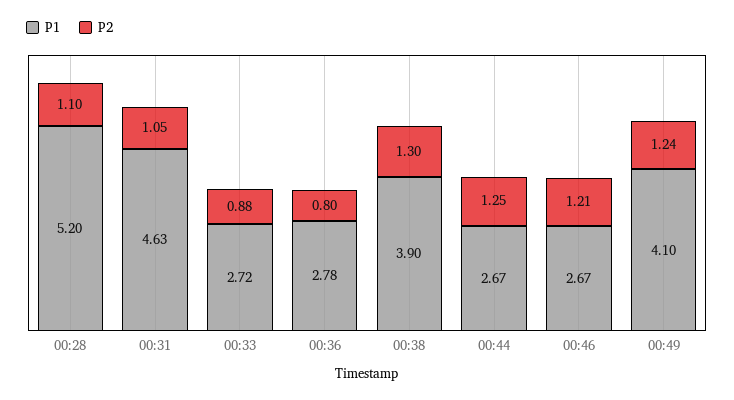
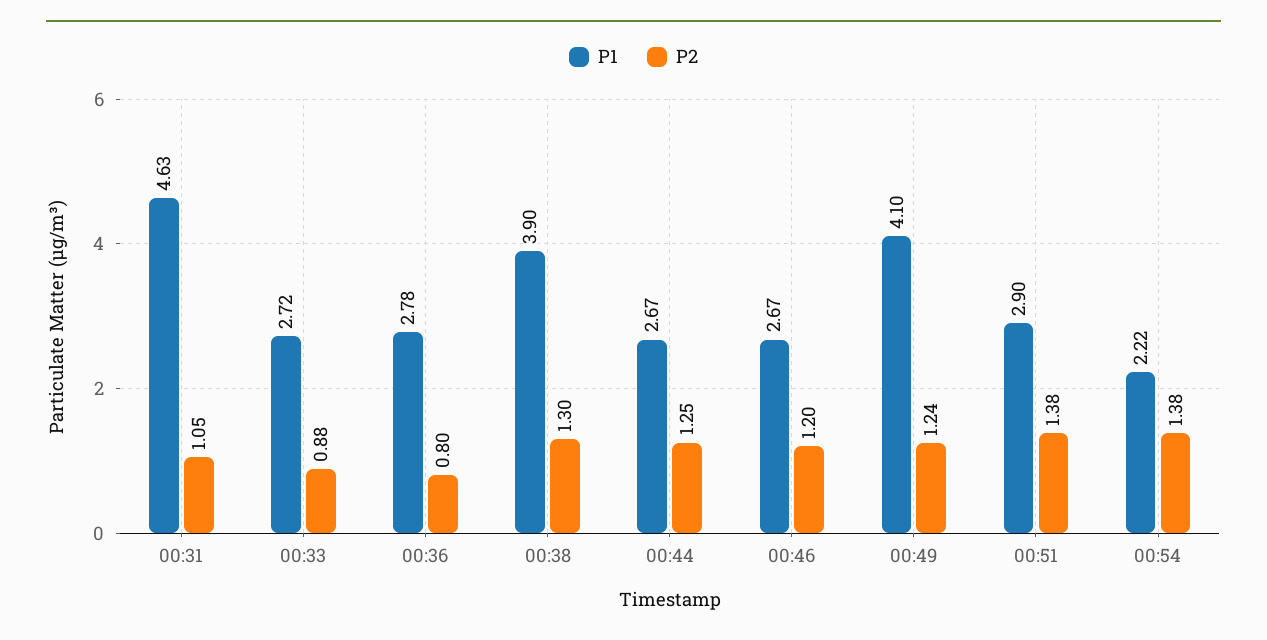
P1, 00:28: 5.2 -> none
P2, 00:28: 1.1 -> none
P2, 00:46: 1.21 -> 1.2
P1, 00:51: none -> 2.9
P2, 00:51: none -> 1.38
P1, 00:54: none -> 2.22
P2, 00:54: none -> 1.38

